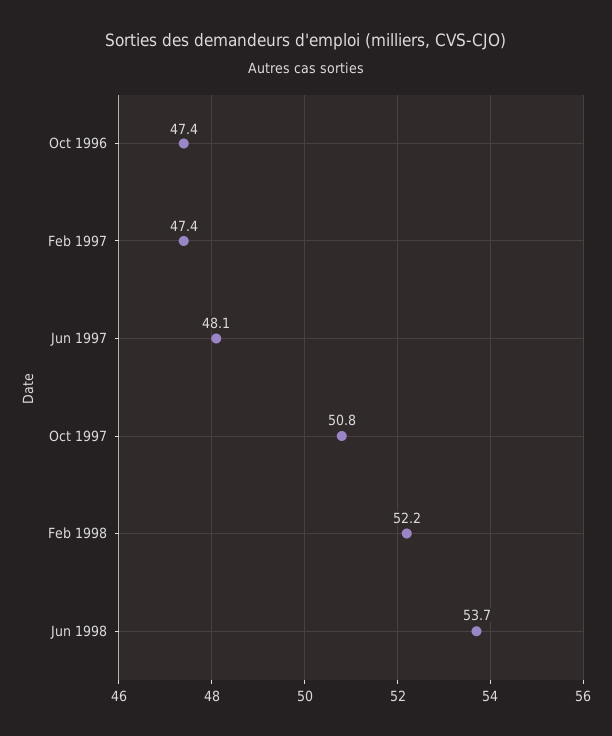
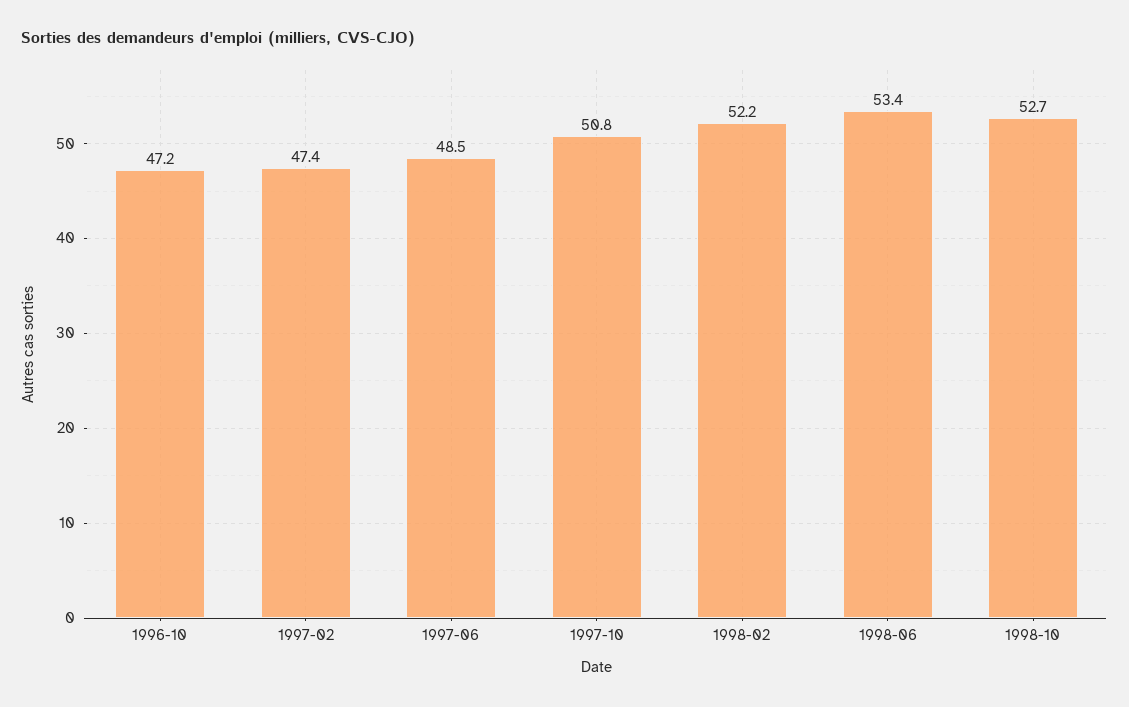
Oct 1996: 47.4 -> 47.2
Jun 1997: 48.1 -> 48.5
Jun 1998: 53.7 -> 53.4
1998-10: none -> 52.7

